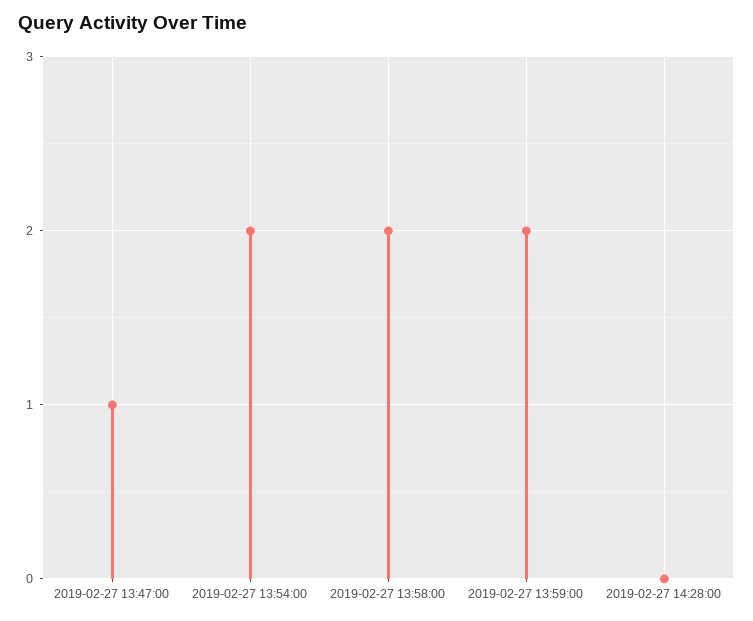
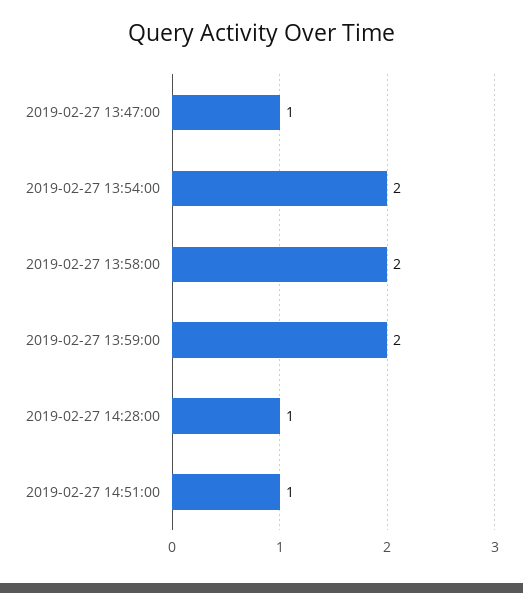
2019-02-27 14:28:00: 0 -> 1
2019-02-27 14:51:00: none -> 1

